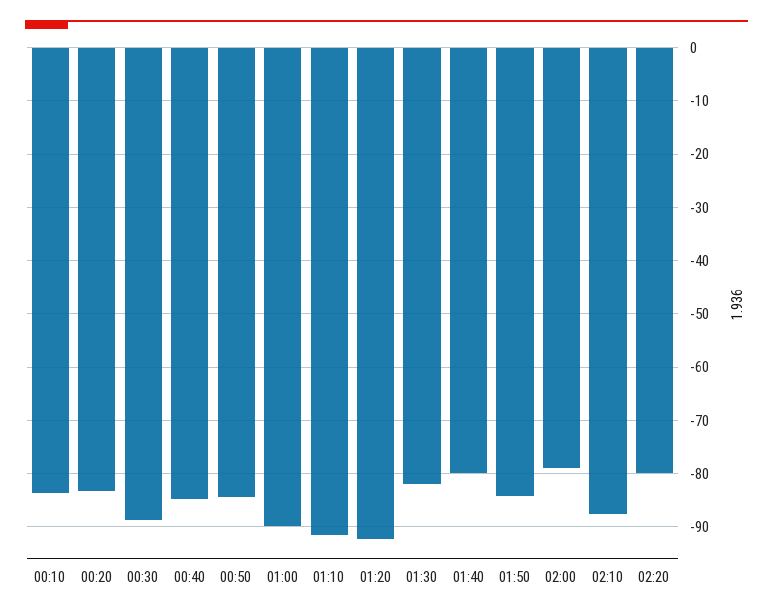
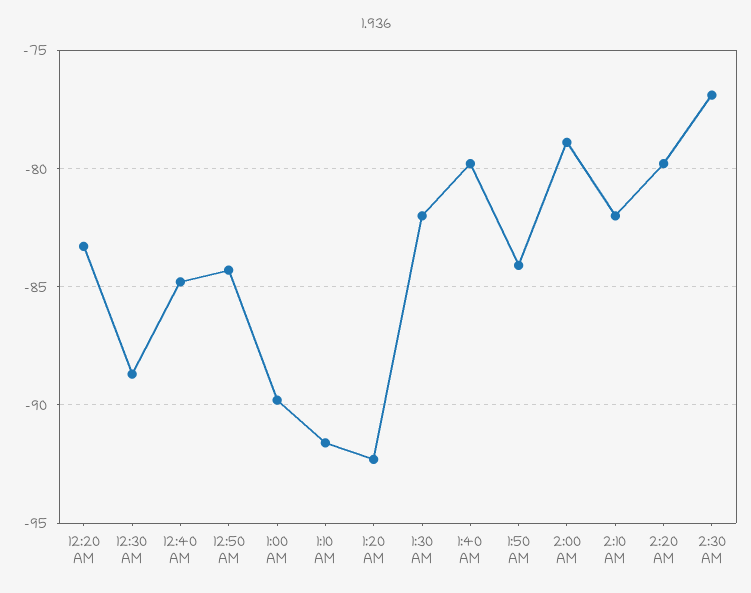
00:10: -84 -> none
02:10: -88 -> -82
2:30 AM: none -> -77

